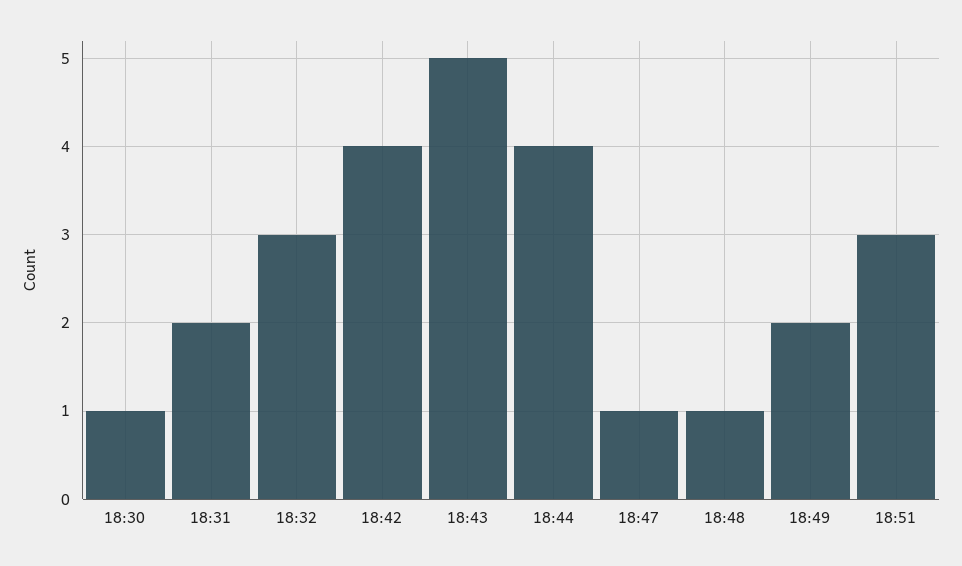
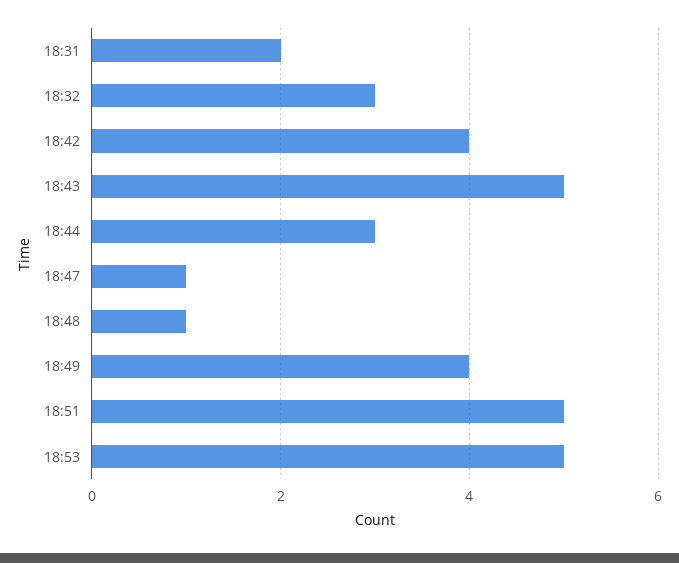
18:30: 1 -> none
18:44: 4 -> 3
18:49: 2 -> 4
18:51: 3 -> 5
18:53: none -> 5

